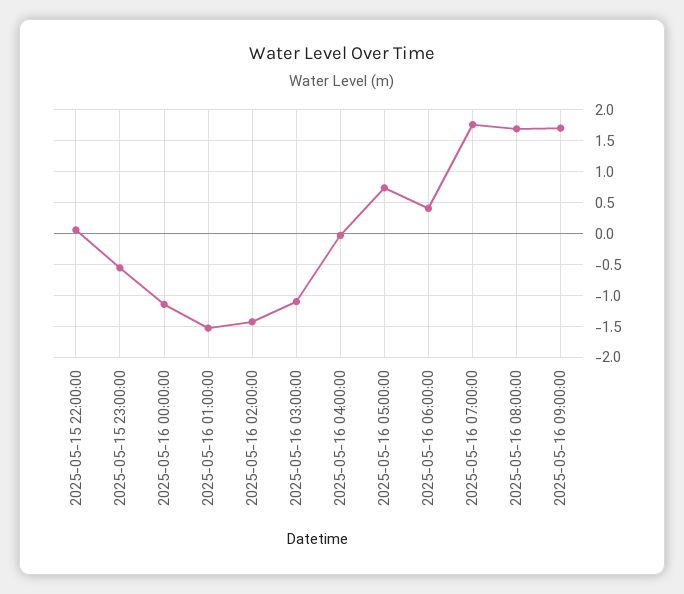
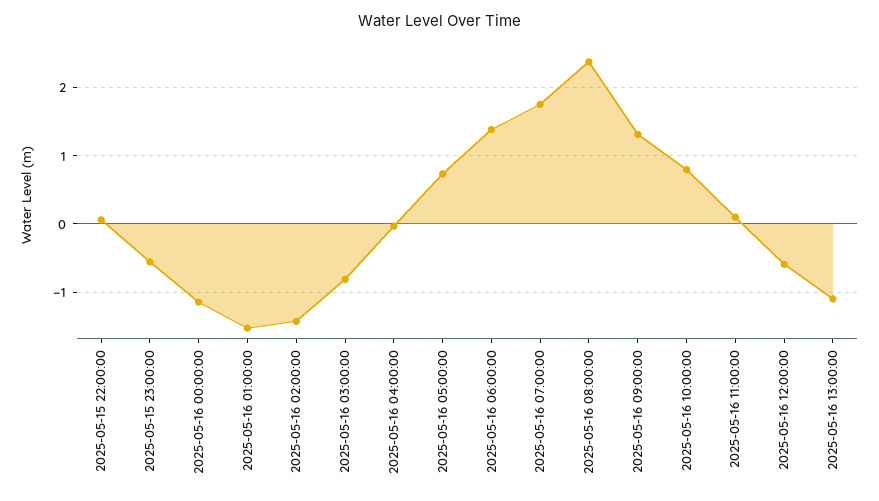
2025-05-16 03:00:00: -1.1 -> -0.8
2025-05-16 06:00:00: 0.4 -> 1.4
2025-05-16 08:00:00: 1.7 -> 2.4
2025-05-16 09:00:00: 1.7 -> 1.3
2025-05-16 10:00:00: none -> 0.8
2025-05-16 11:00:00: none -> 0.1
2025-05-16 12:00:00: none -> -0.6
2025-05-16 13:00:00: none -> -1.1

